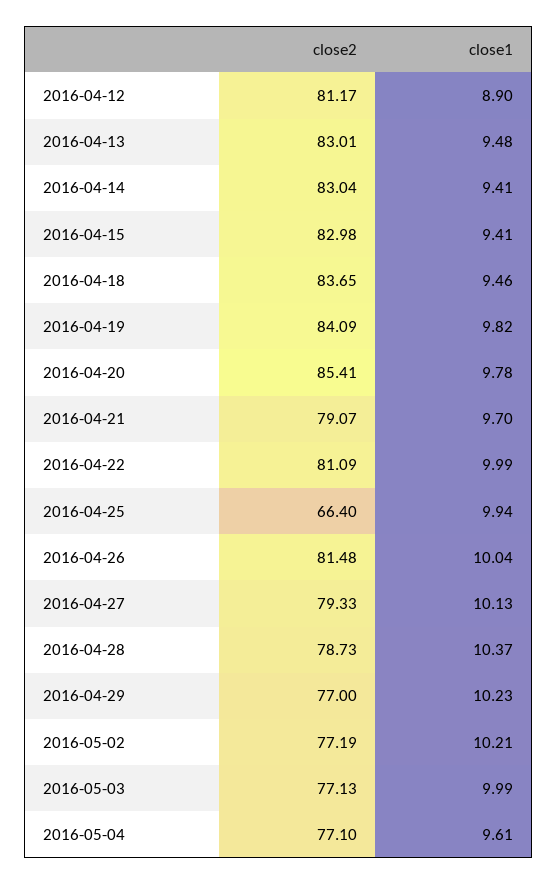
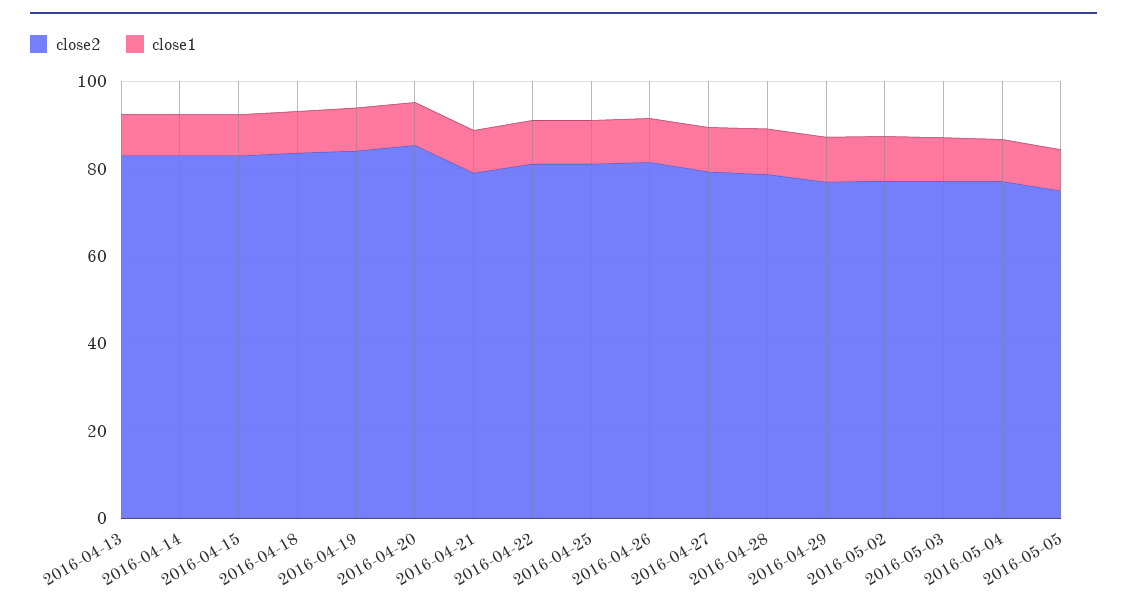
close2, 2016-04-12: 81.17 -> none
close1, 2016-04-12: 8.9 -> none
close2, 2016-04-25: 66.4 -> 80
close2, 2016-05-05: none -> 75
close1, 2016-05-05: none -> 10

